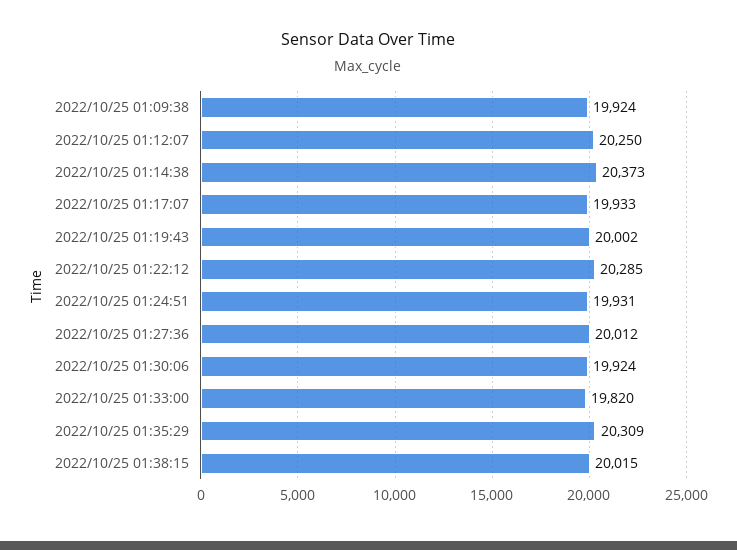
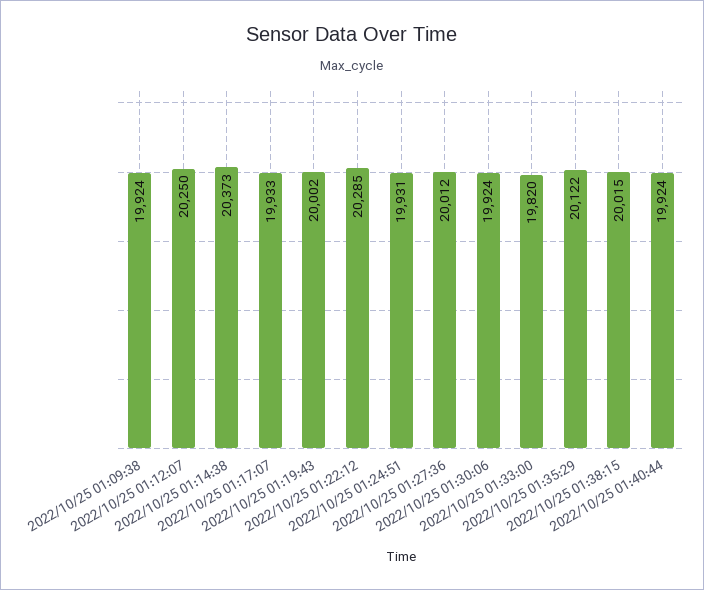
2022/10/25 01:35:29: 20309 -> 20122
2022/10/25 01:40:44: none -> 19924

